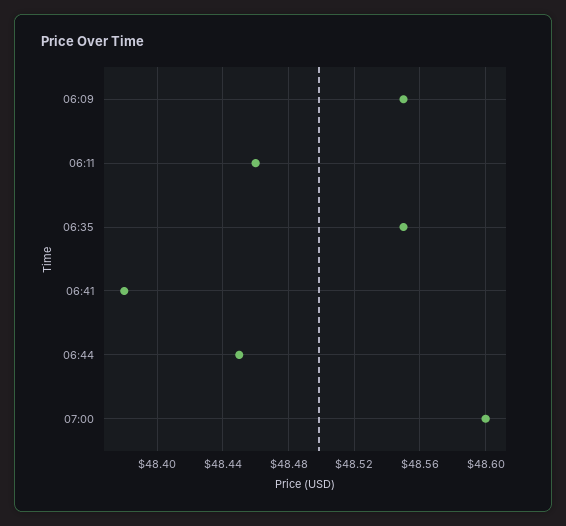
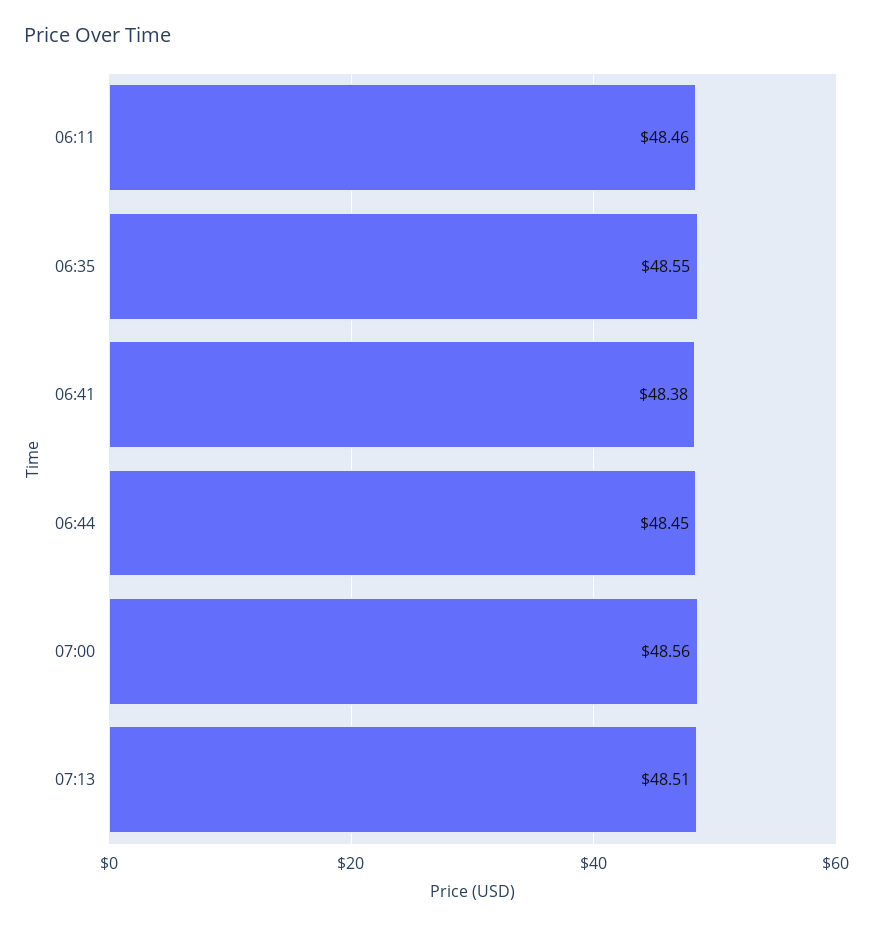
06:09: 48.55 -> none
07:00: 48.6 -> 48.56
07:13: none -> 48.51

